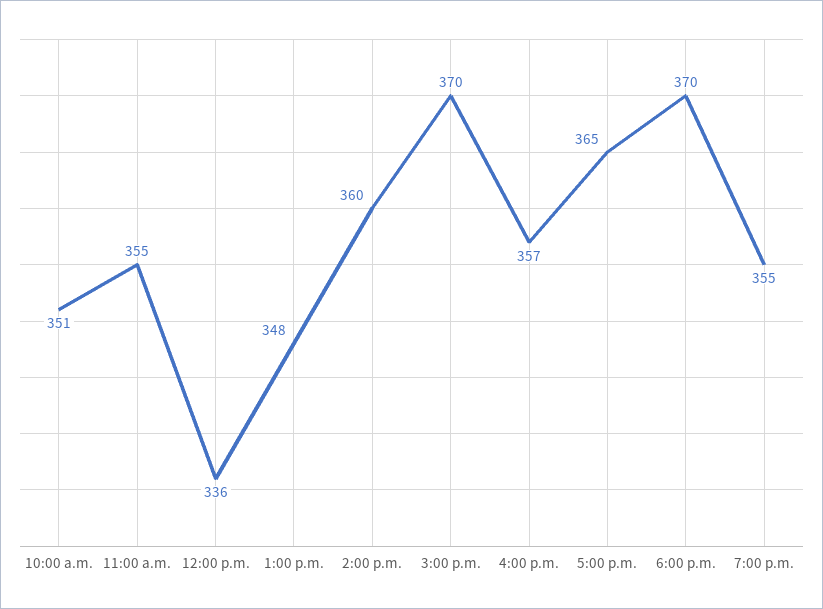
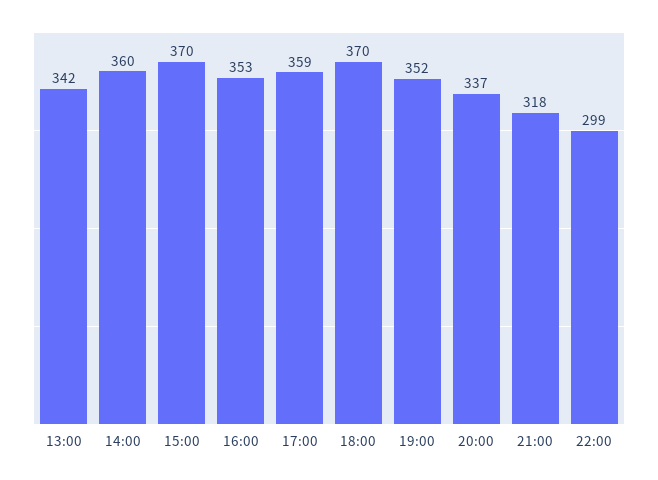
10:00 a.m.: 351 -> none
11:00 a.m.: 355 -> none
12:00 p.m.: 336 -> none
1:00 p.m.: 348 -> 342
4:00 p.m.: 357 -> 353
5:00 p.m.: 365 -> 359
7:00 p.m.: 355 -> 352
20:00: none -> 337
21:00: none -> 318
22:00: none -> 299

